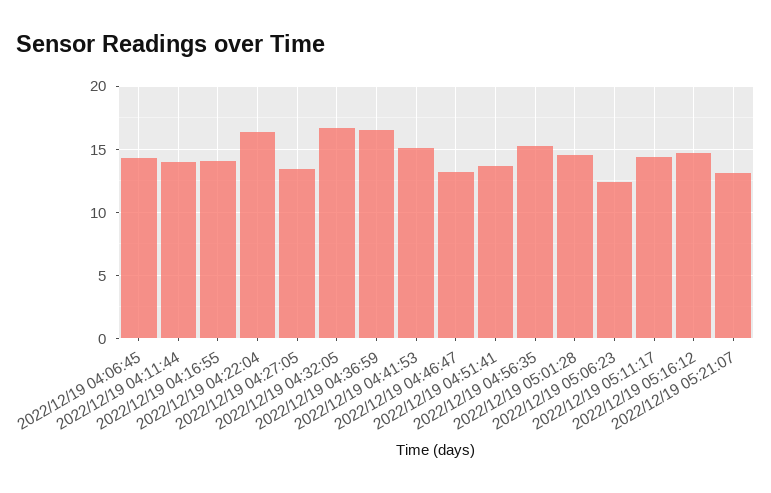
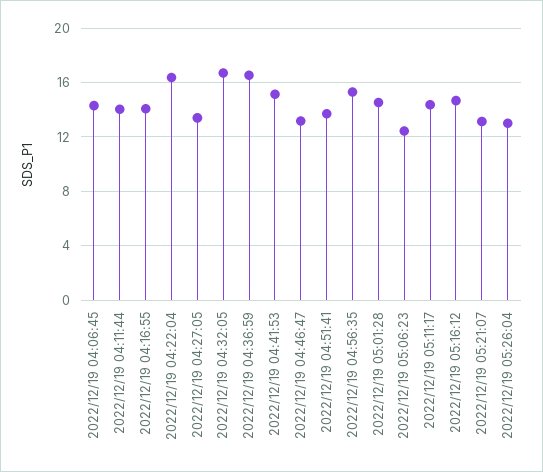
2022/12/19 05:26:04: none -> 13

